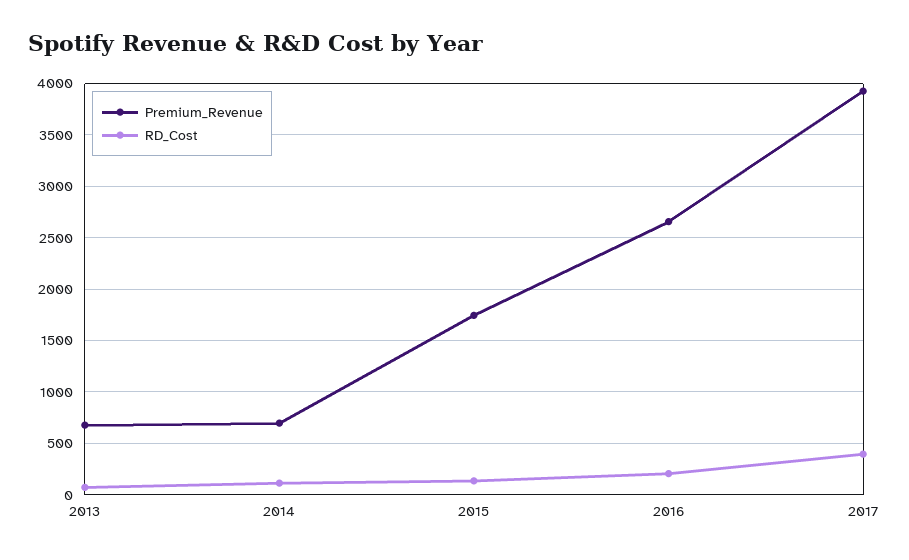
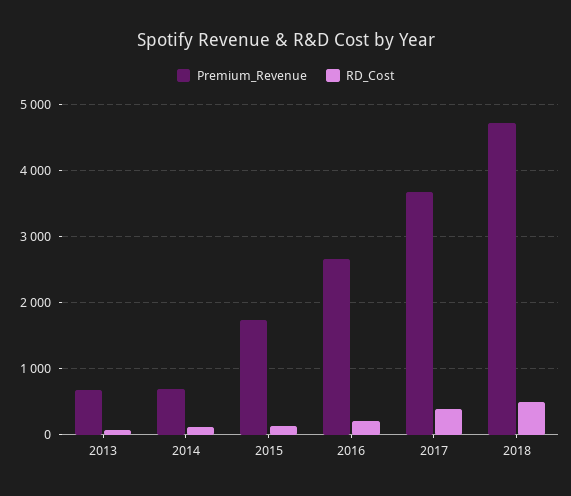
Premium_Revenue, 2017: 3900 -> 3700
Premium_Revenue, 2018: none -> 4700
RD_Cost, 2018: none -> 500

